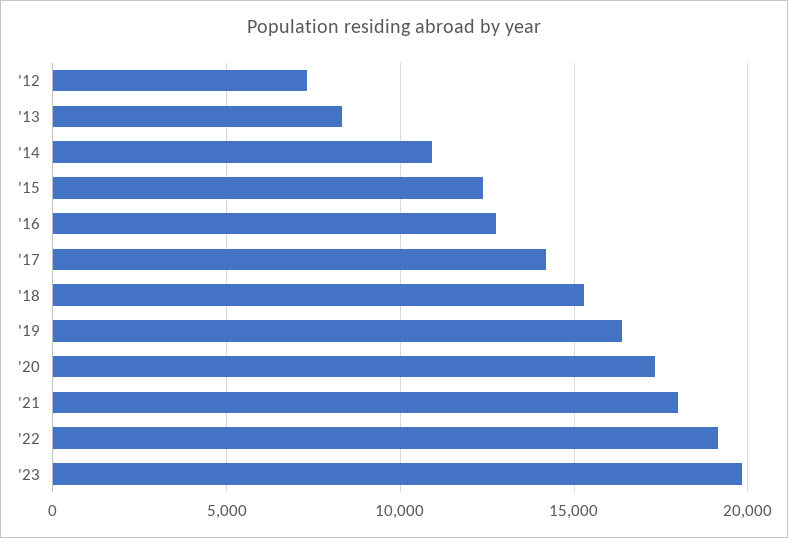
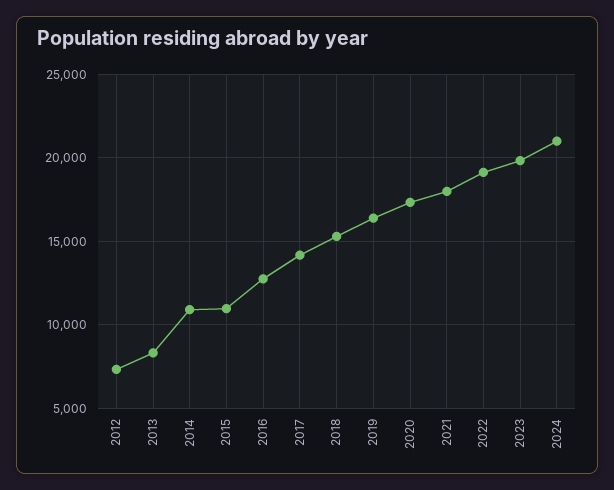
'15: 12500 -> 11000
2024: none -> 21000

